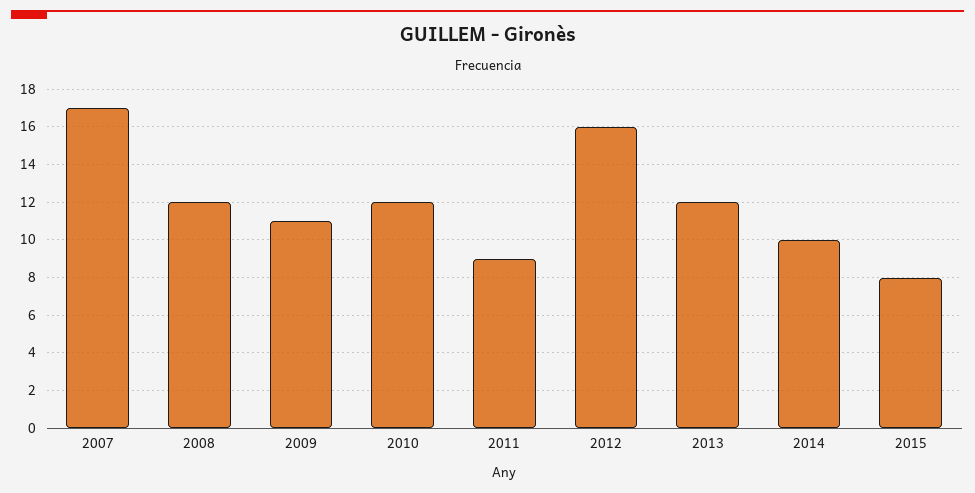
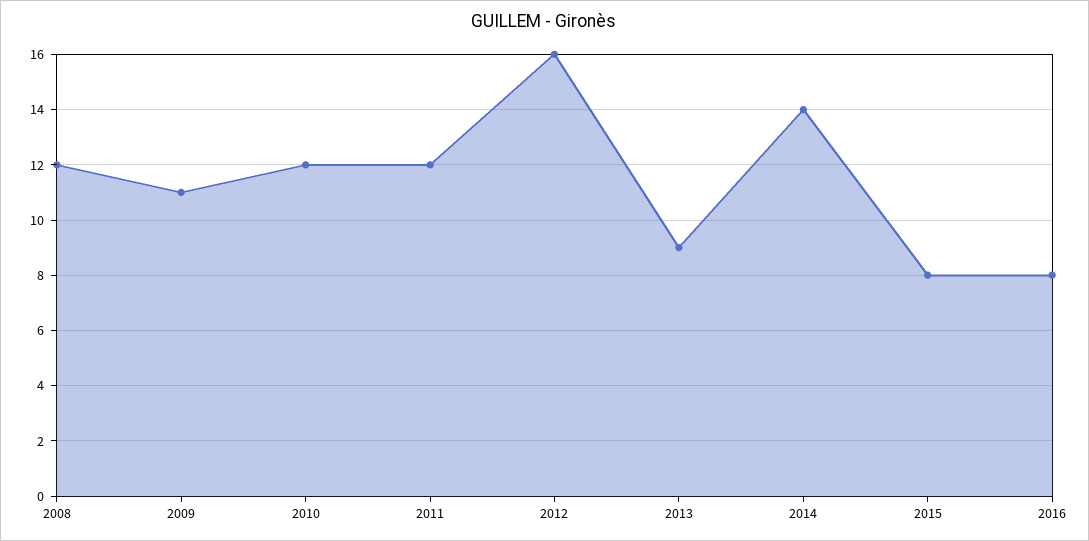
2007: 17 -> none
2011: 9 -> 12
2013: 12 -> 9
2014: 10 -> 14
2016: none -> 8

